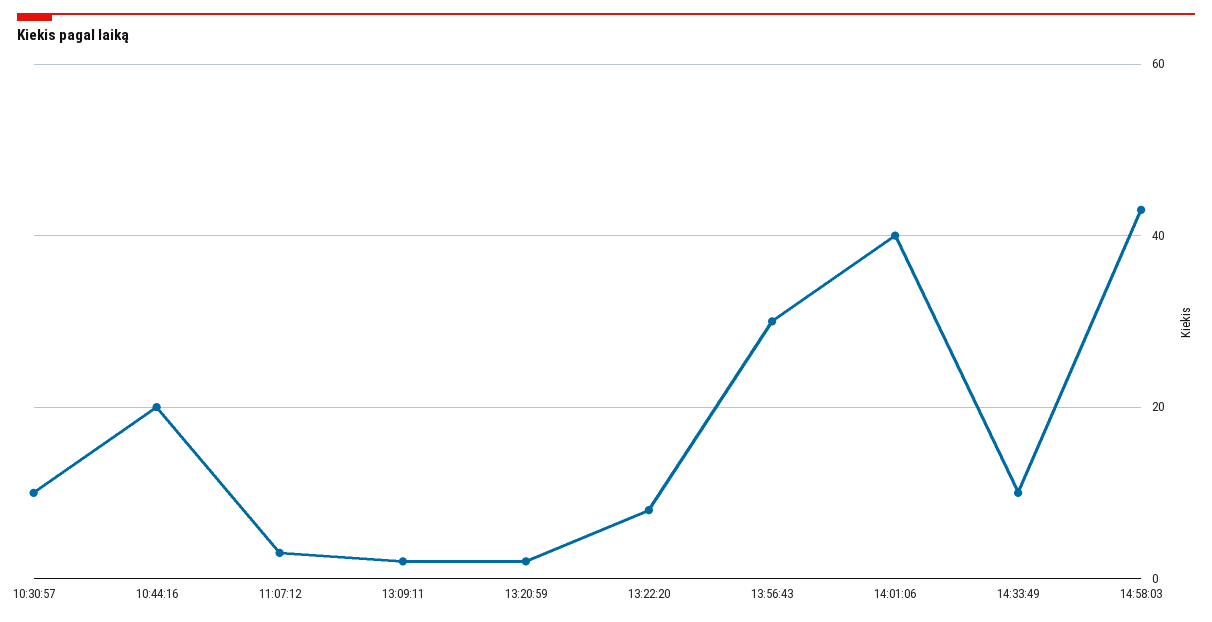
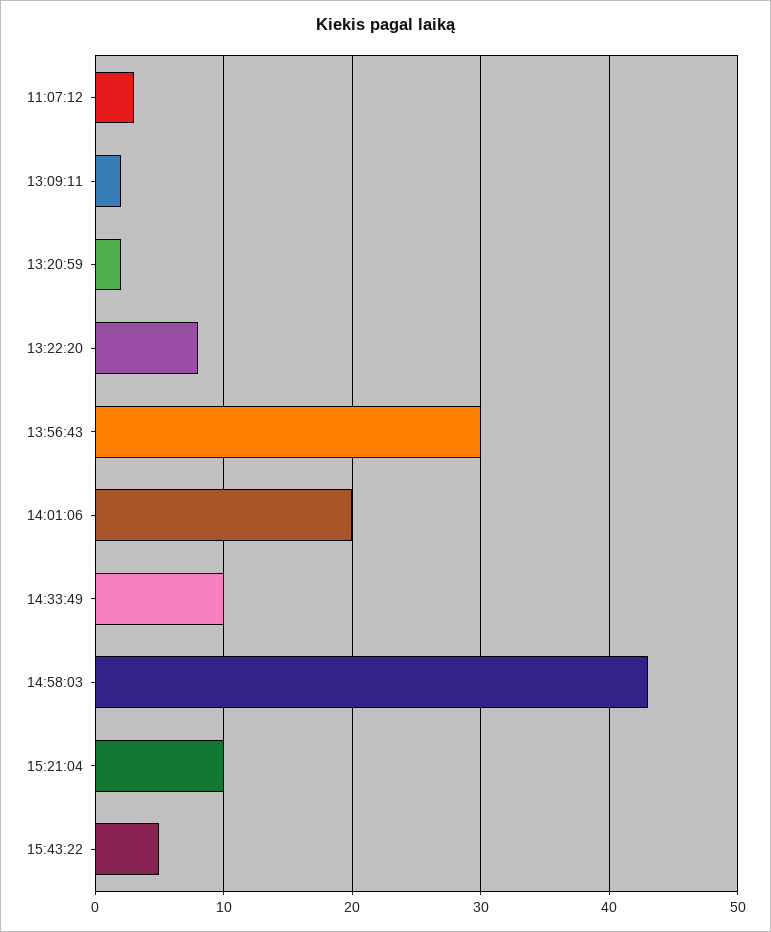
10:30:57: 10 -> none
10:44:16: 20 -> none
14:01:06: 40 -> 20
15:21:04: none -> 10
15:43:22: none -> 5

